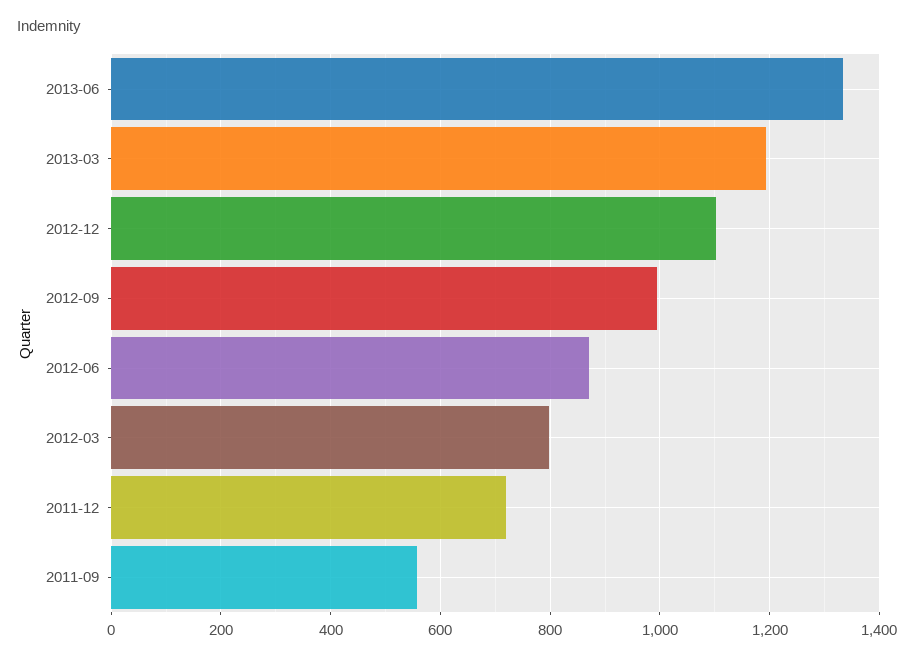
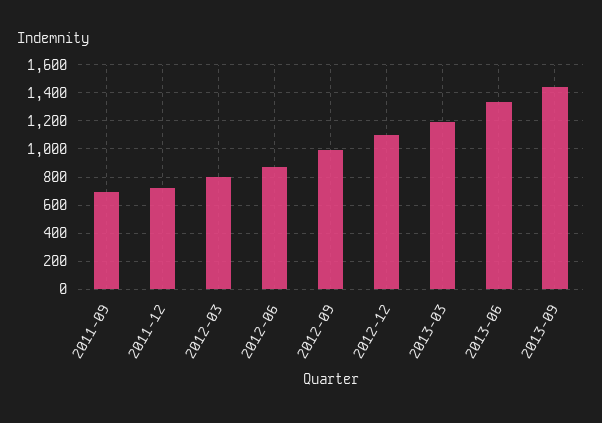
2011-09: 560 -> 700
2013-09: none -> 1450

